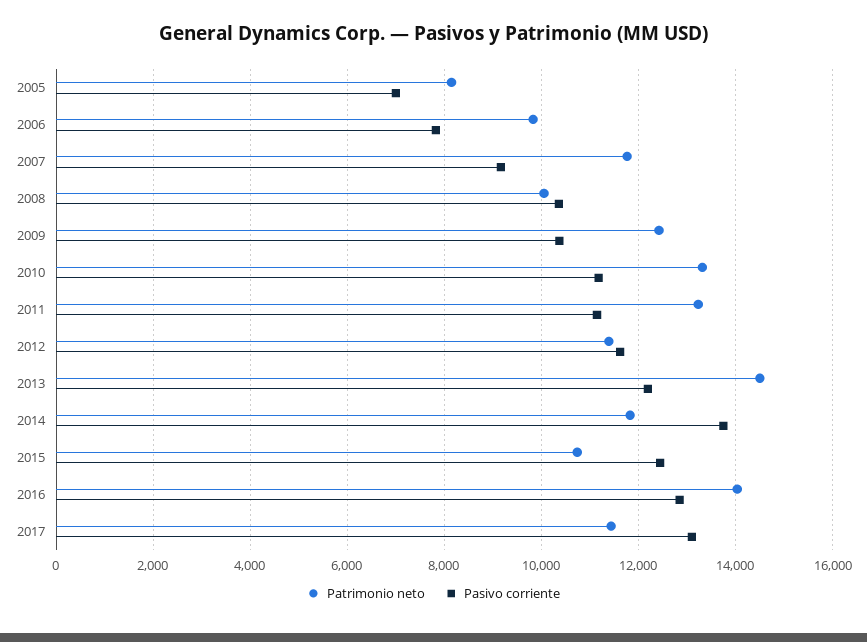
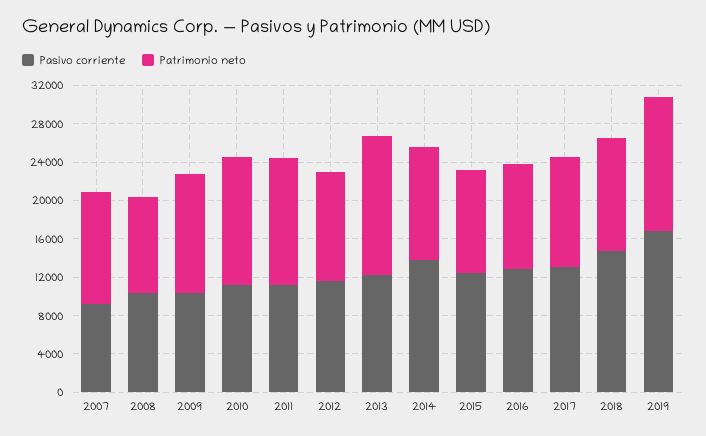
Patrimonio neto, 2005: 8200 -> none
Pasivo corriente, 2005: 7000 -> none
Patrimonio neto, 2006: 9800 -> none
Pasivo corriente, 2006: 7800 -> none
Patrimonio neto, 2016: 14000 -> 11000
Pasivo corriente, 2018: none -> 15000
Patrimonio neto, 2018: none -> 12000
Pasivo corriente, 2019: none -> 17000
Patrimonio neto, 2019: none -> 14000

